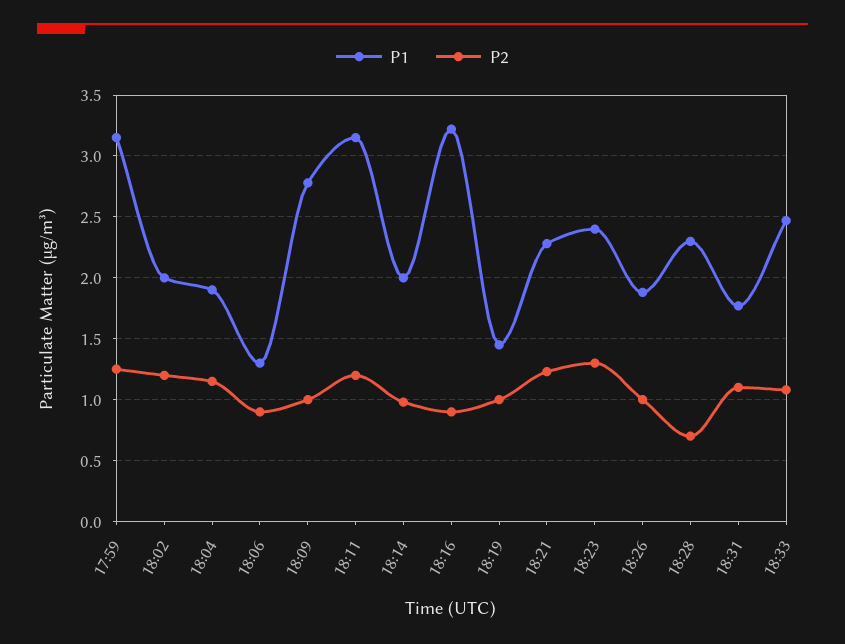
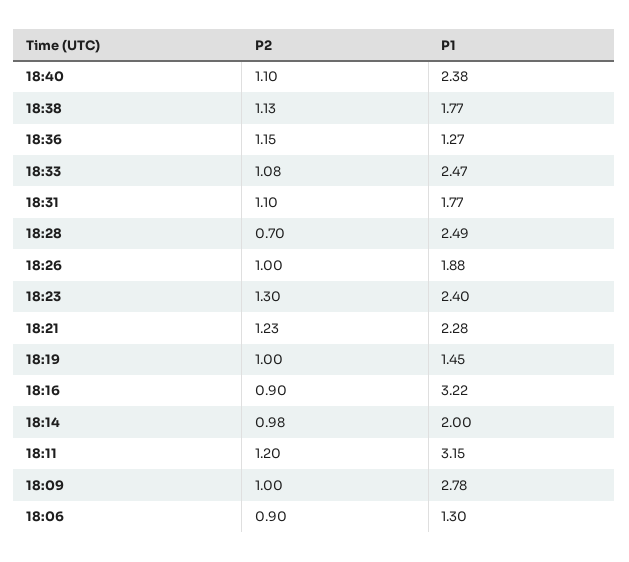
P1, 17:59: 3.15 -> none
P2, 17:59: 1.25 -> none
P1, 18:02: 2 -> none
P2, 18:02: 1.2 -> none
P1, 18:04: 1.9 -> none
P2, 18:04: 1.15 -> none
P1, 18:28: 2.3 -> 2.49
P2, 18:40: none -> 1.1
P1, 18:40: none -> 2.38
P2, 18:38: none -> 1.13
P1, 18:38: none -> 1.77
P2, 18:36: none -> 1.15
P1, 18:36: none -> 1.27

